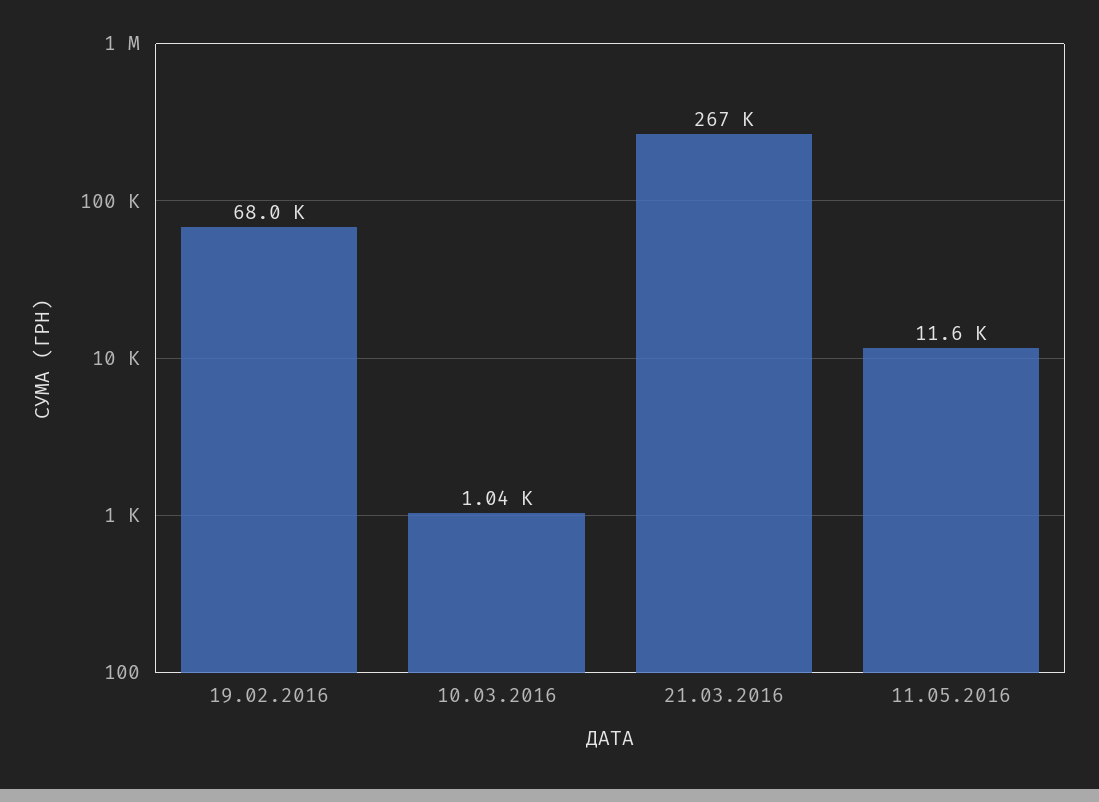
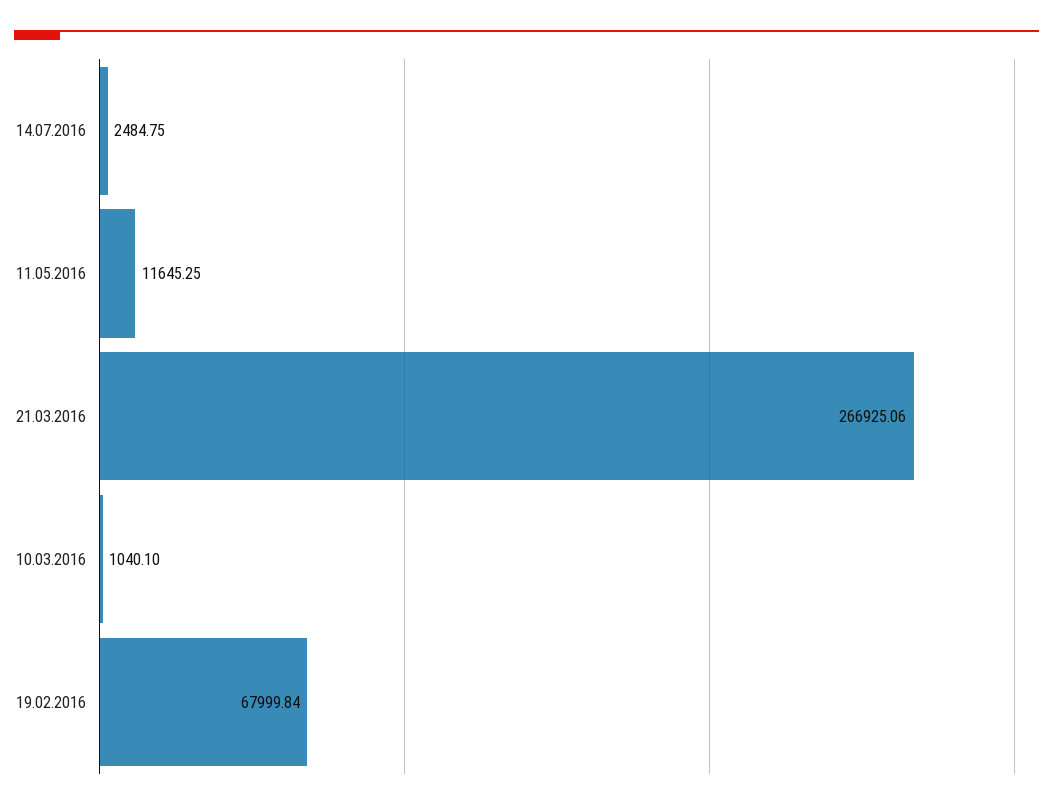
14.07.2016: none -> 2484.75

